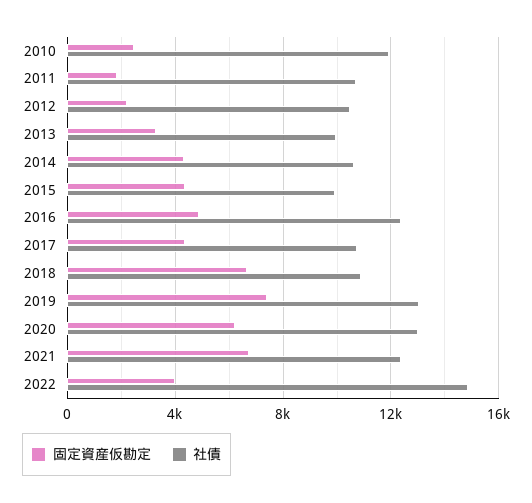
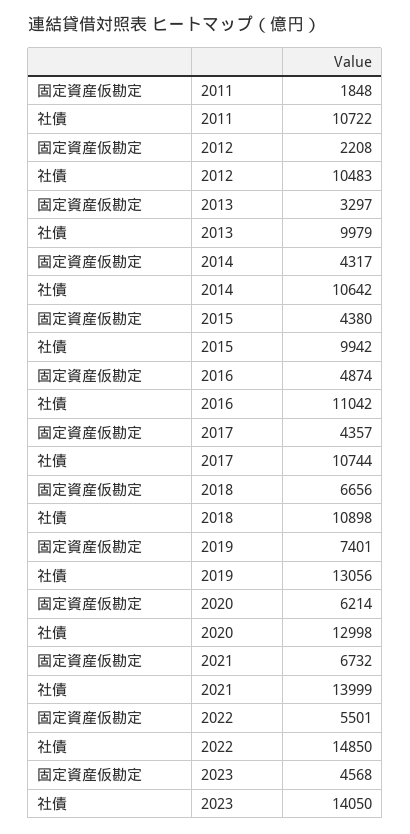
固定資産仮勘定, 2010: 2500 -> none
社債, 2010: 12000 -> none
社債, 2016: 12500 -> 11042
社債, 2021: 12500 -> 13999
固定資産仮勘定, 2022: 4000 -> 5501
固定資産仮勘定, 2023: none -> 4568
社債, 2023: none -> 14050

